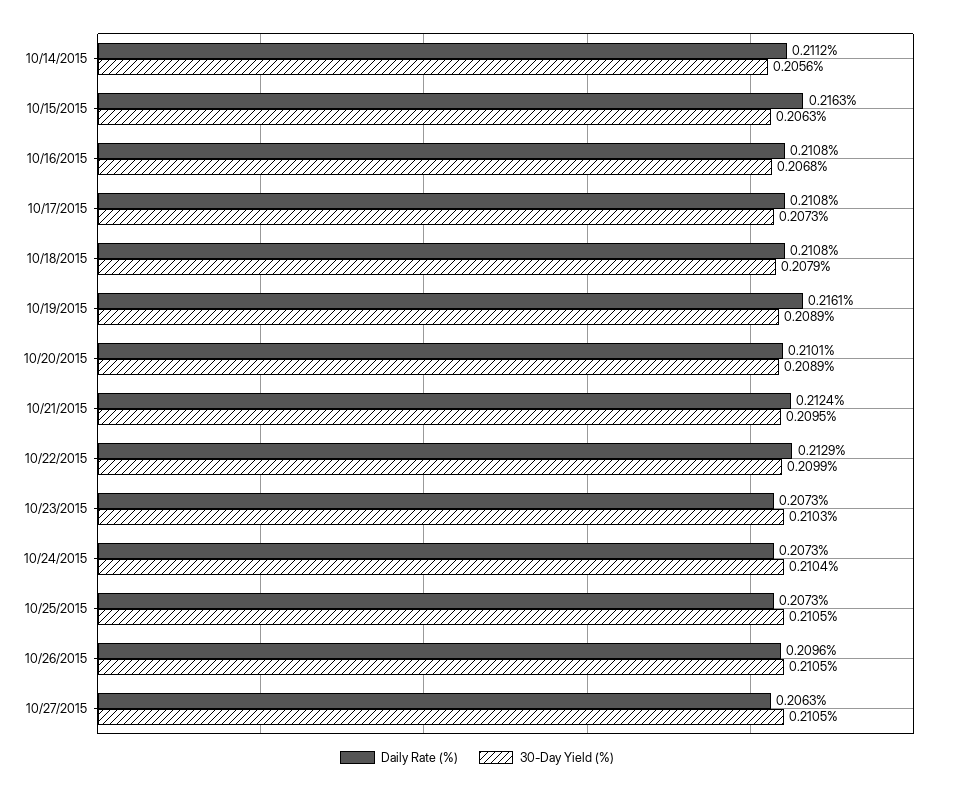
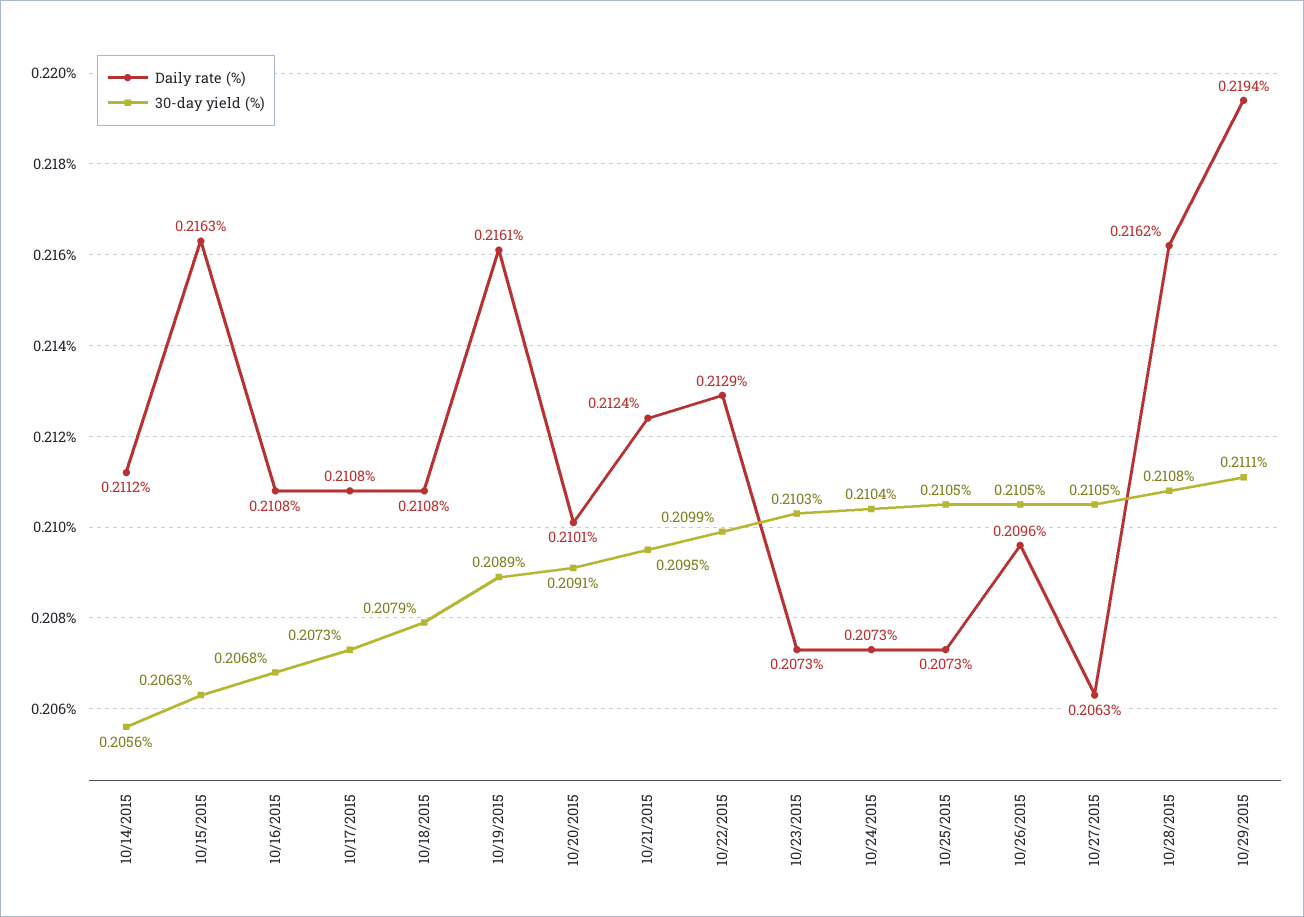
30-Day Yield (%), 10/20/2015: 0.2089 -> 0.2091
Daily Rate (%), 10/28/2015: none -> 0.2162
30-Day Yield (%), 10/28/2015: none -> 0.2108
Daily Rate (%), 10/29/2015: none -> 0.2194
30-Day Yield (%), 10/29/2015: none -> 0.2111

